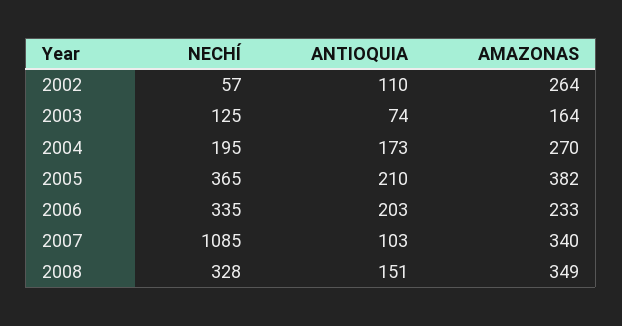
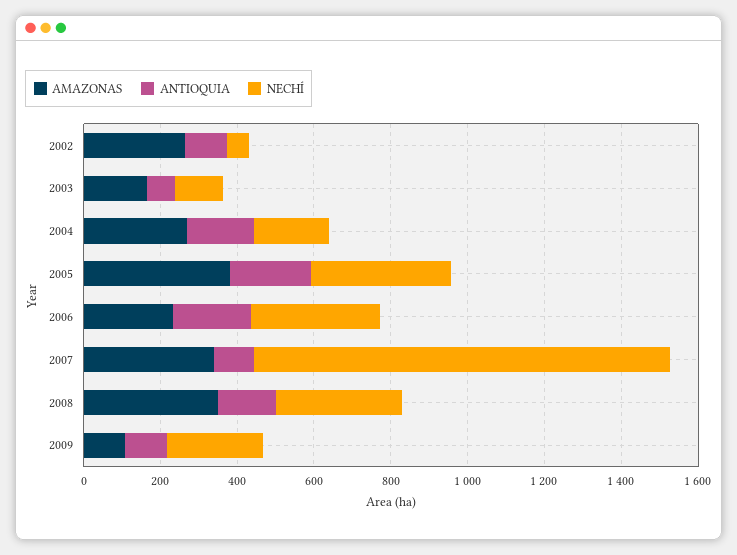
AMAZONAS, 2009: none -> 100
ANTIOQUIA, 2009: none -> 100
NECHÍ, 2009: none -> 250

